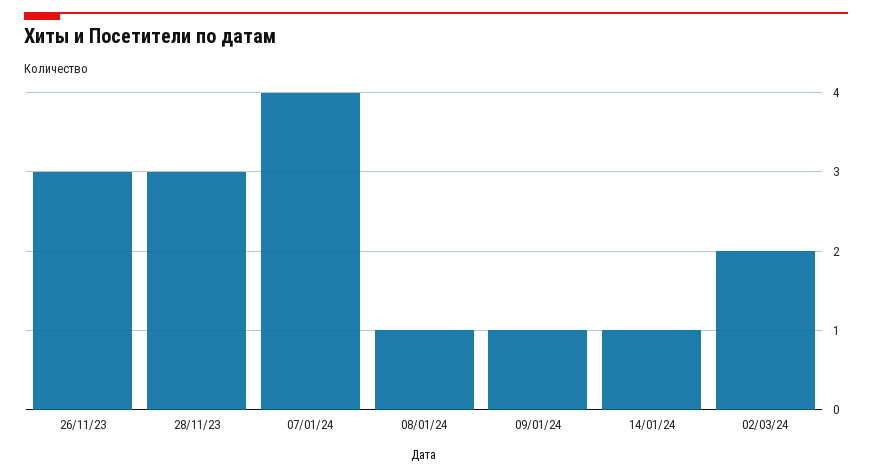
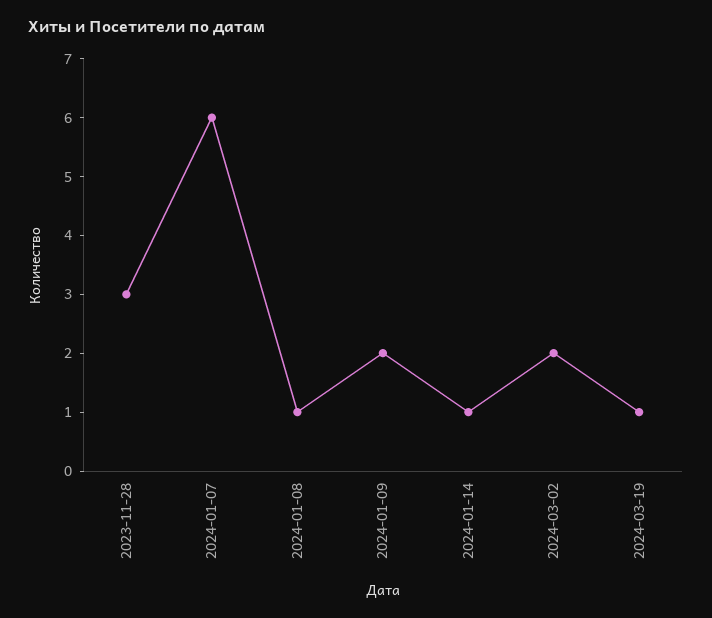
26/11/23: 3 -> none
07/01/24: 4 -> 6
09/01/24: 1 -> 2
2024-03-19: none -> 1

